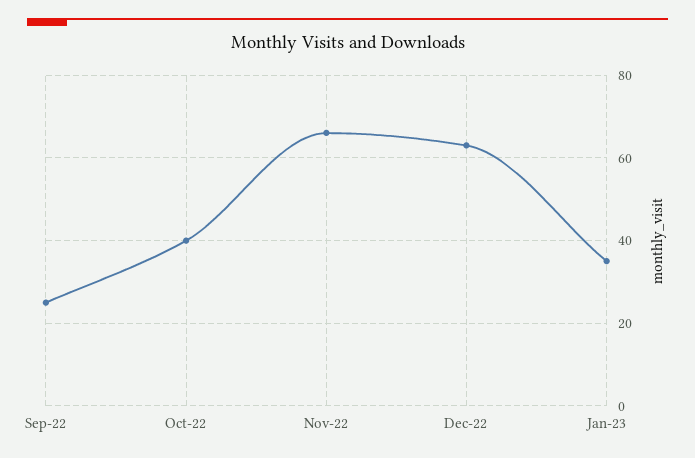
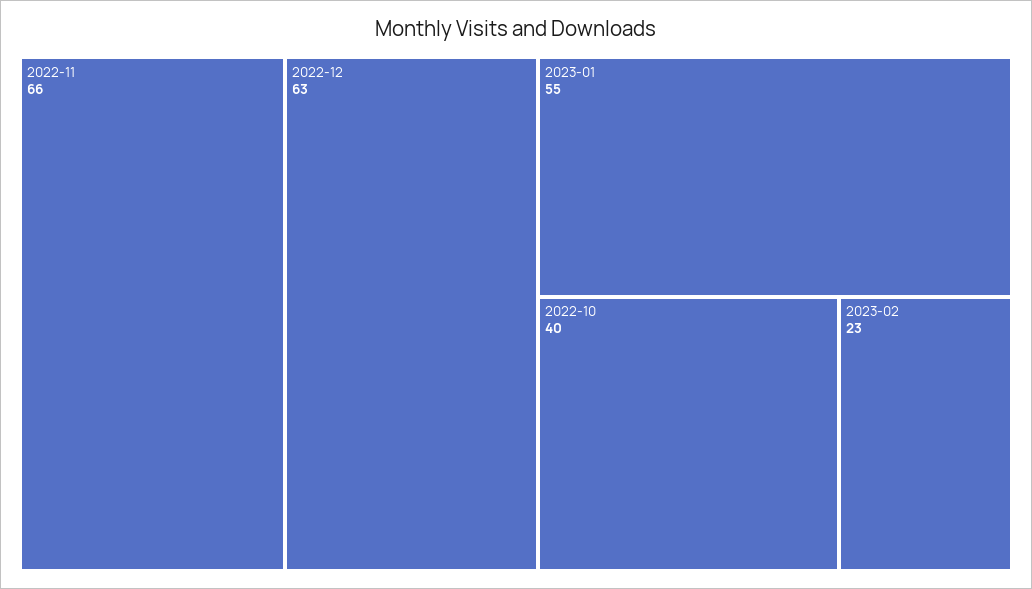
Sep-22: 25 -> none
Jan-23: 35 -> 55
2023-02: none -> 23

